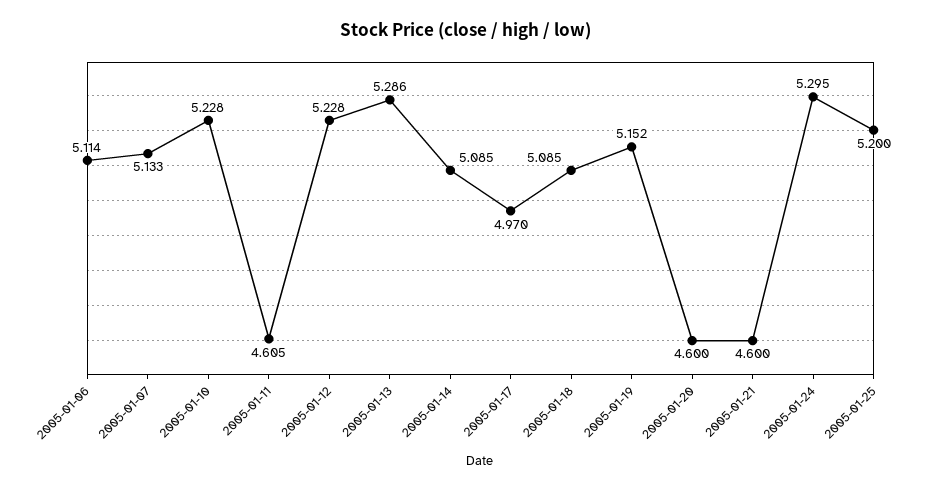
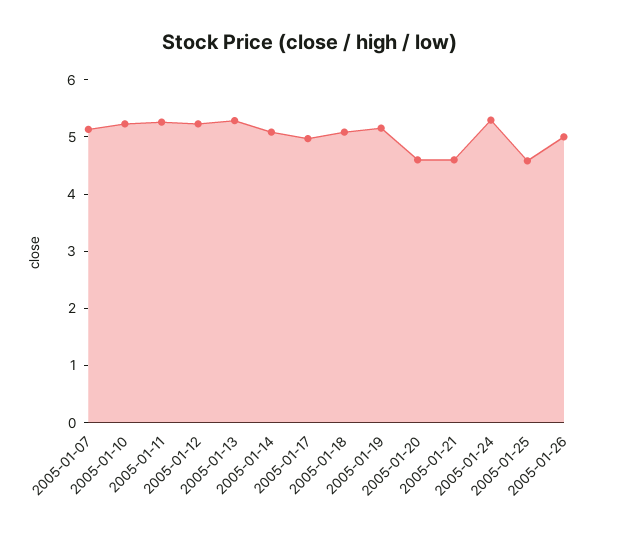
2005-01-06: 5.114 -> none
2005-01-11: 4.605 -> 5.2
2005-01-25: 5.2 -> 4.6
2005-01-26: none -> 5

